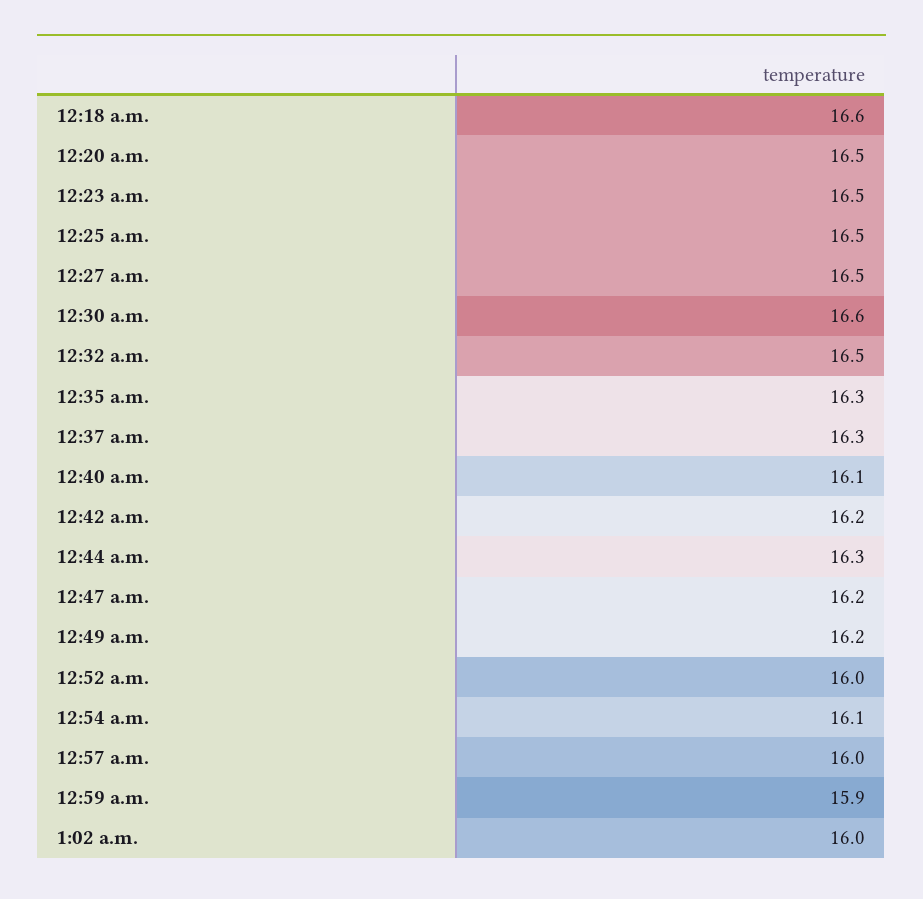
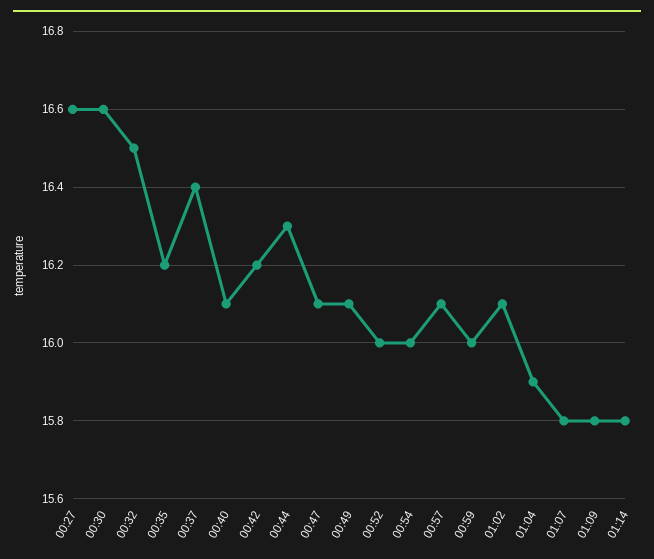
12:18 a.m.: 16.6 -> none
12:20 a.m.: 16.5 -> none
12:23 a.m.: 16.5 -> none
12:25 a.m.: 16.5 -> none
12:27 a.m.: 16.5 -> 16.6
12:35 a.m.: 16.3 -> 16.2
12:37 a.m.: 16.3 -> 16.4
12:47 a.m.: 16.2 -> 16.1
12:49 a.m.: 16.2 -> 16.1
12:54 a.m.: 16.1 -> 16
12:57 a.m.: 16 -> 16.1
12:59 a.m.: 15.9 -> 16
1:02 a.m.: 16 -> 16.1
01:04: none -> 15.9
01:07: none -> 15.8
01:09: none -> 15.8
01:14: none -> 15.8

